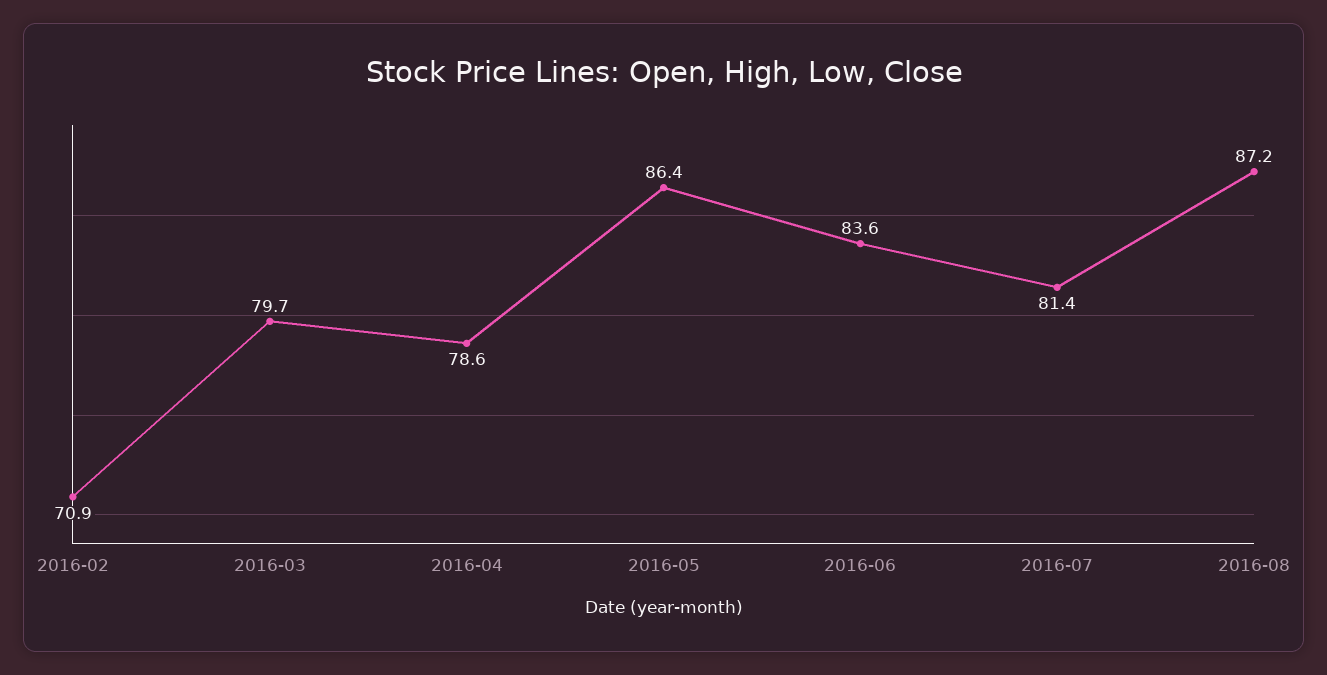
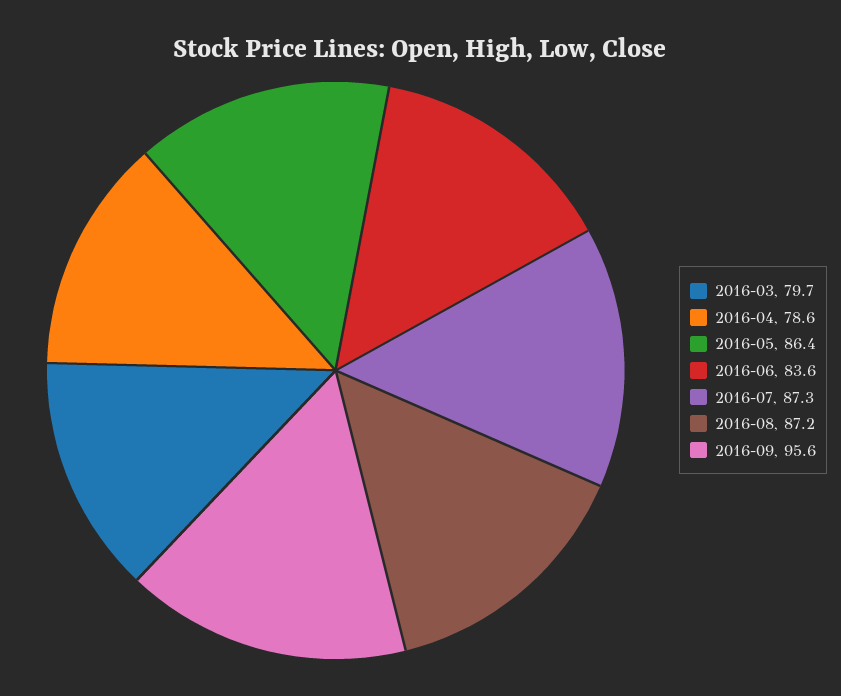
2016-02: 70.9 -> none
2016-07: 81.4 -> 87.3
2016-09: none -> 95.6

